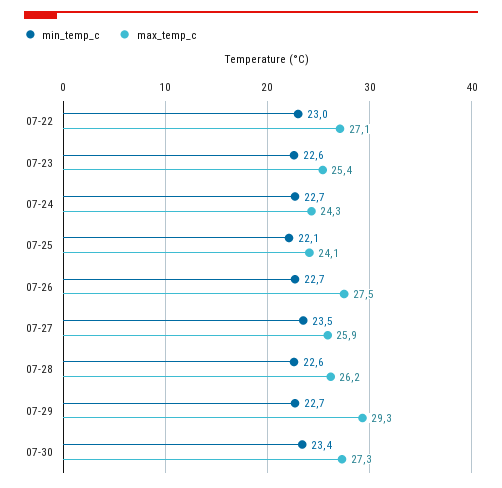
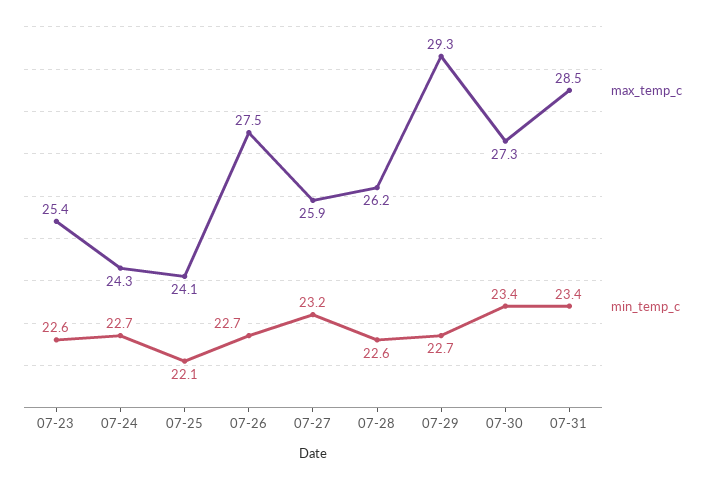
min_temp_c, 07-22: 23 -> none
max_temp_c, 07-22: 27.1 -> none
min_temp_c, 07-27: 23.5 -> 23.2
max_temp_c, 07-31: none -> 28.5
min_temp_c, 07-31: none -> 23.4

